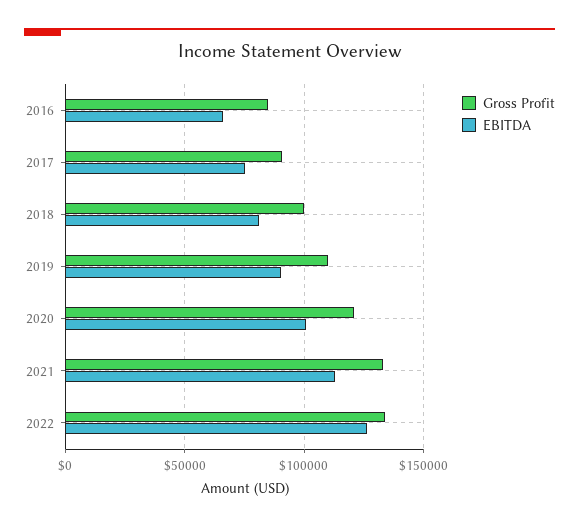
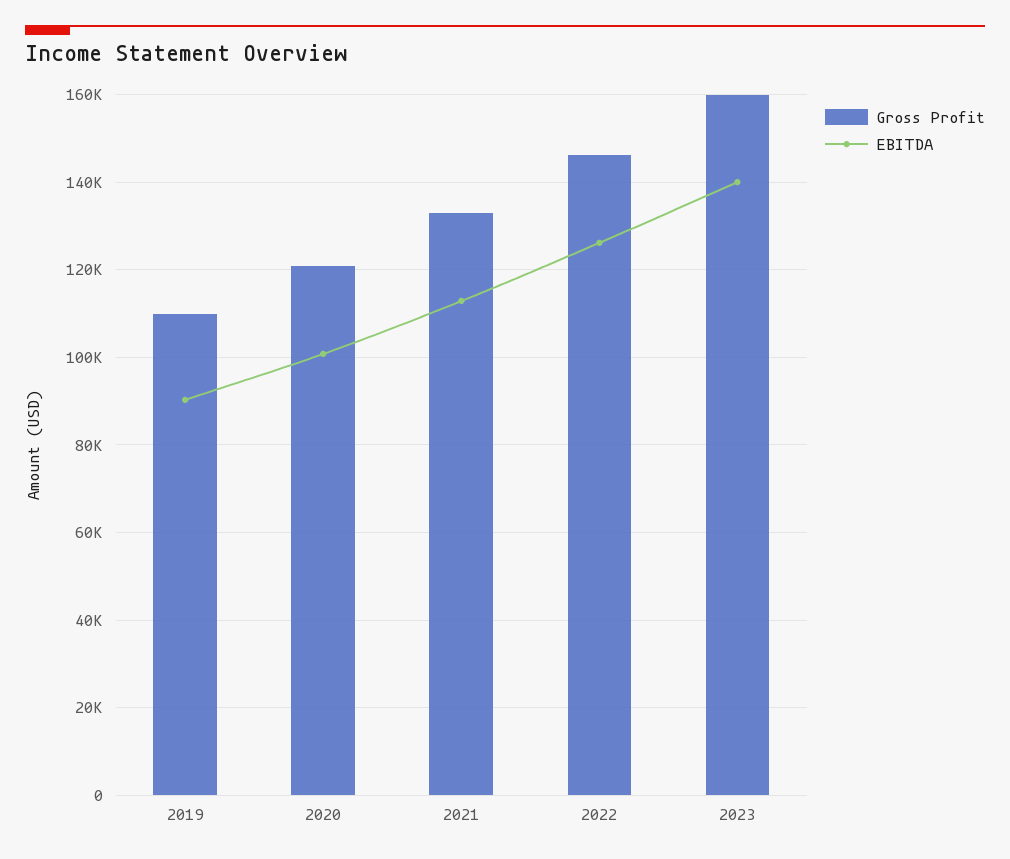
Gross Profit, 2016: 85000 -> none
EBITDA, 2016: 65000 -> none
Gross Profit, 2017: 90000 -> none
EBITDA, 2017: 75000 -> none
Gross Profit, 2018: 100000 -> none
EBITDA, 2018: 80000 -> none
Gross Profit, 2022: 135000 -> 146000
Gross Profit, 2023: none -> 160000
EBITDA, 2023: none -> 140000

